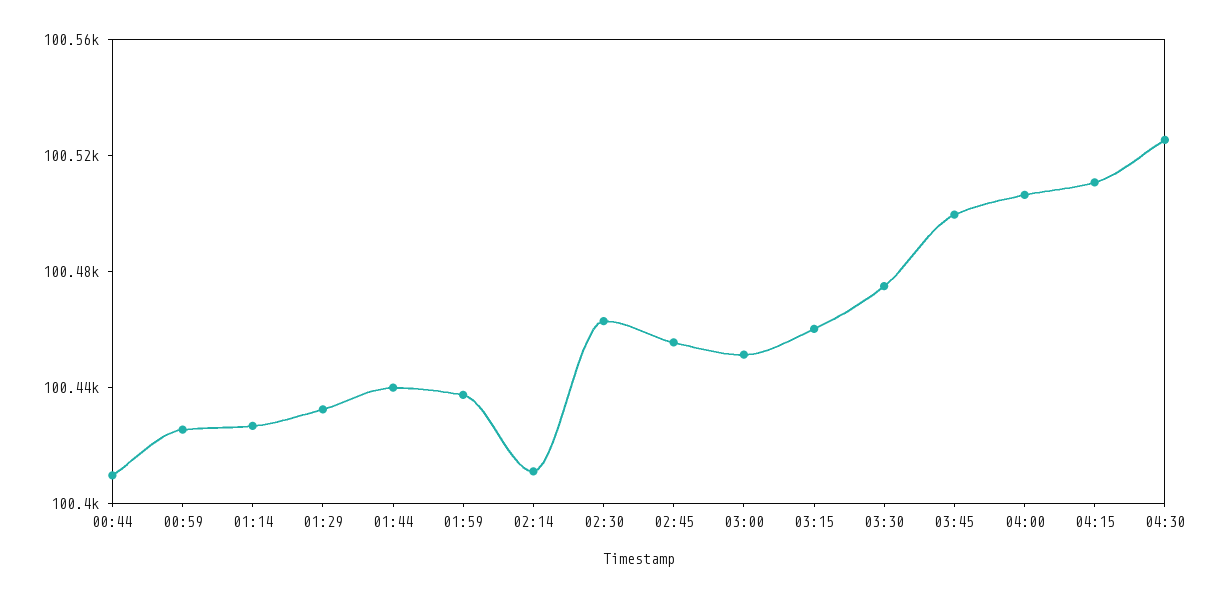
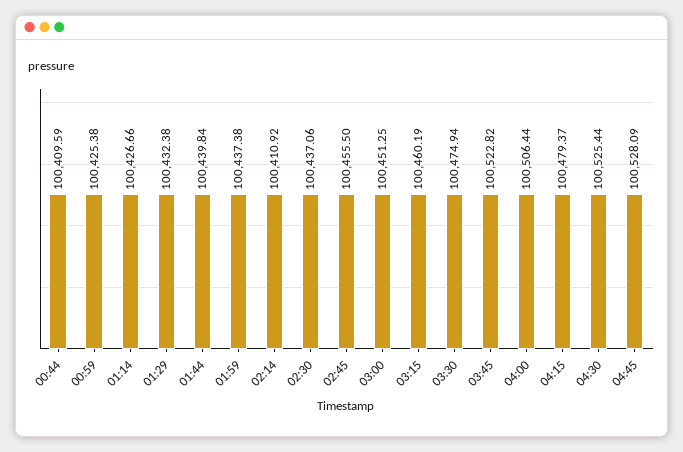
02:30: 100460 -> 100437.06
03:45: 100500 -> 100522.82
04:15: 100510 -> 100479.37
04:45: none -> 100528.09

